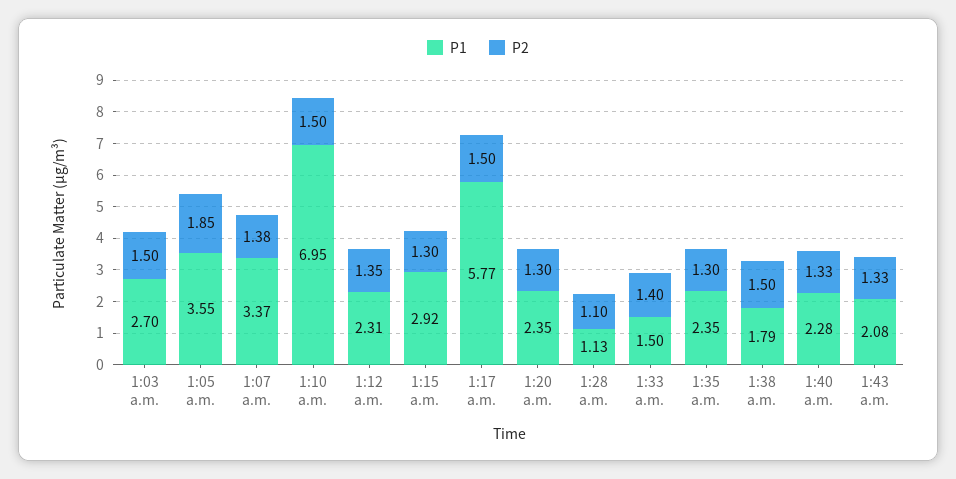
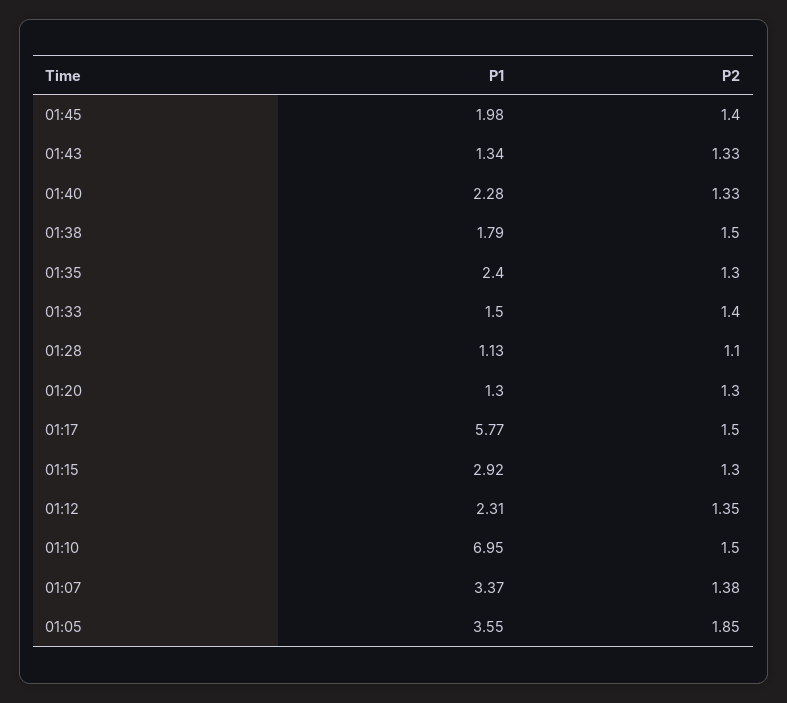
P1, 1:03 a.m.: 2.7 -> none
P2, 1:03 a.m.: 1.5 -> none
P1, 1:20 a.m.: 2.35 -> 1.3
P1, 1:35 a.m.: 2.35 -> 2.4
P1, 1:43 a.m.: 2.08 -> 1.34
P1, 01:45: none -> 1.98
P2, 01:45: none -> 1.4

